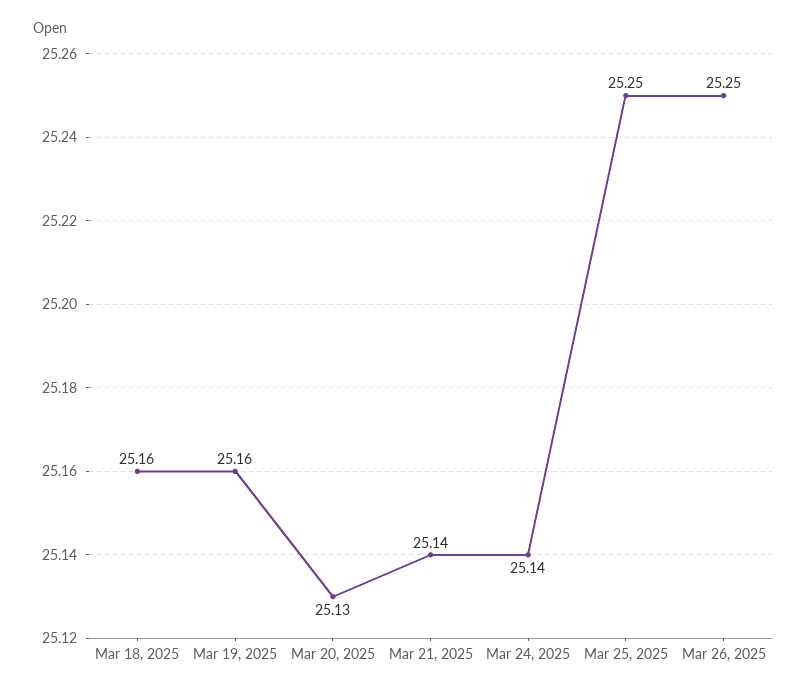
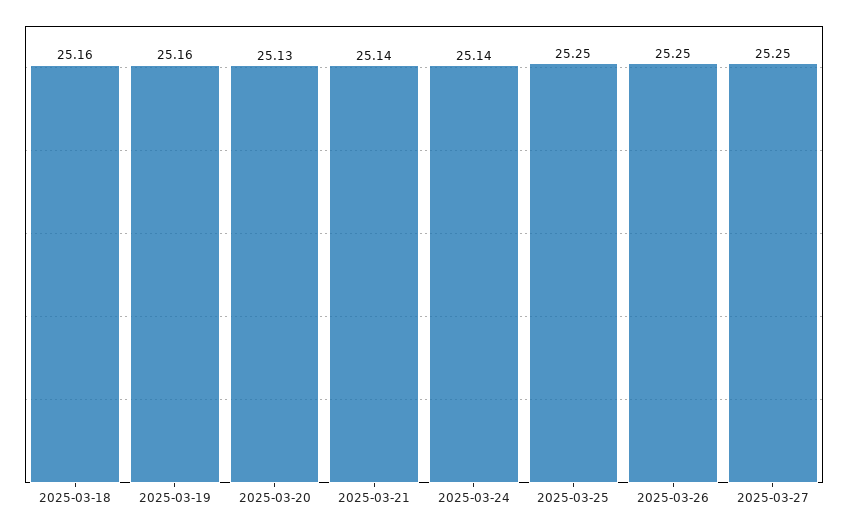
2025-03-27: none -> 25.25

